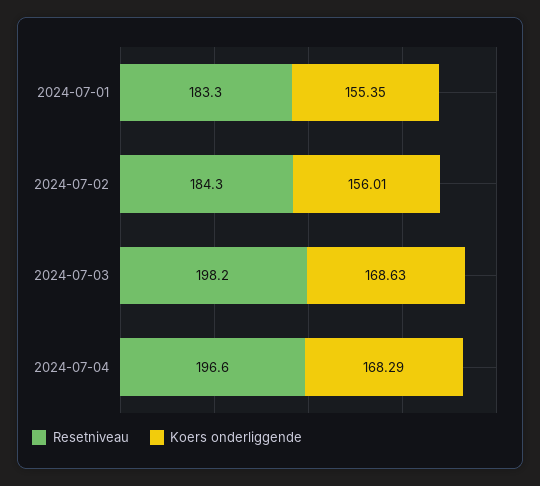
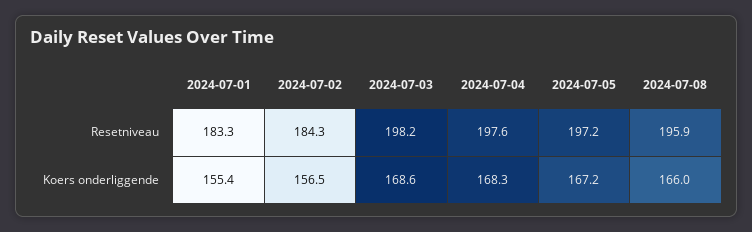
Koers onderliggende, 2024-07-02: 156.01 -> 156.5
Resetniveau, 2024-07-04: 196.6 -> 197.6
Resetniveau, 2024-07-05: none -> 197.2
Resetniveau, 2024-07-08: none -> 195.9
Koers onderliggende, 2024-07-05: none -> 167.2
Koers onderliggende, 2024-07-08: none -> 166

